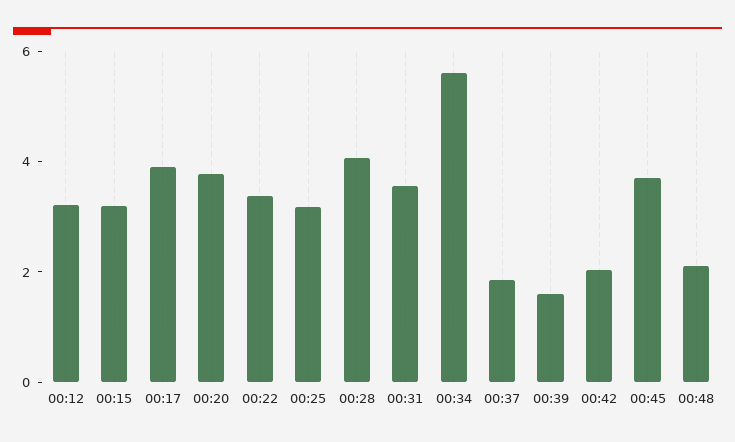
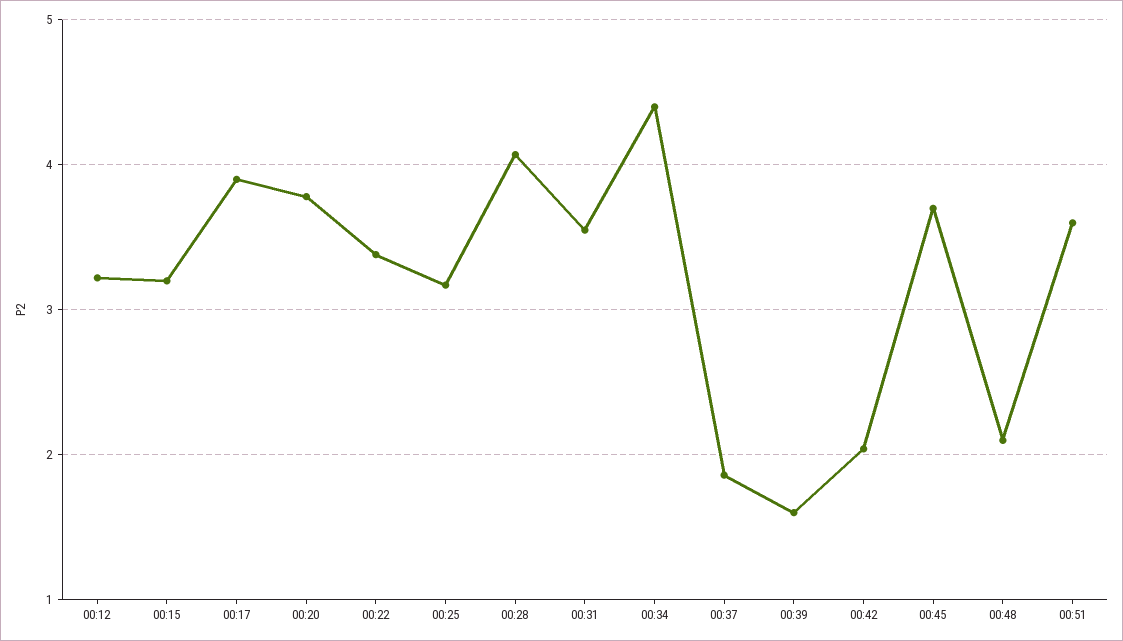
00:34: 5.5 -> 4.4
00:51: none -> 3.6

